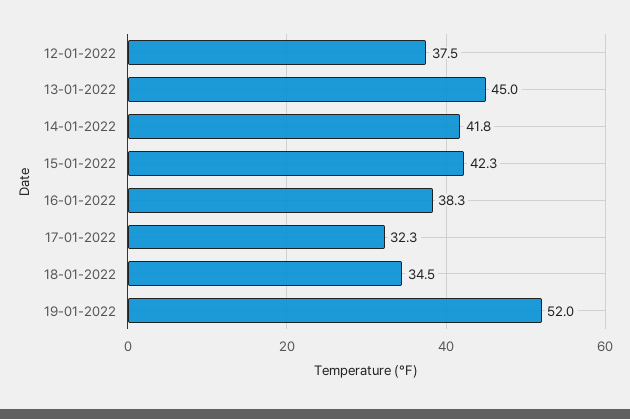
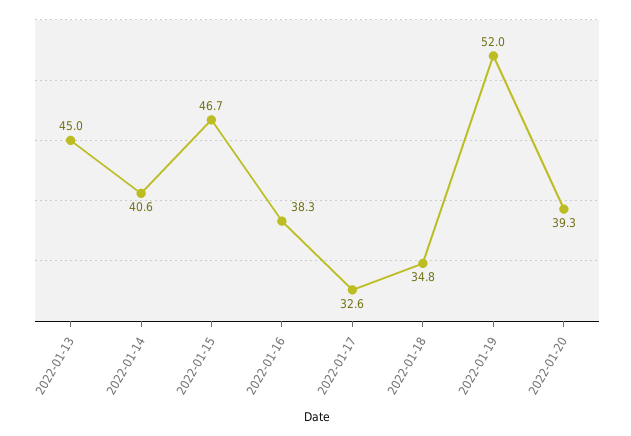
12-01-2022: 37.5 -> none
14-01-2022: 41.8 -> 40.6
15-01-2022: 42.3 -> 46.7
17-01-2022: 32.3 -> 32.6
18-01-2022: 34.5 -> 34.8
2022-01-20: none -> 39.3

